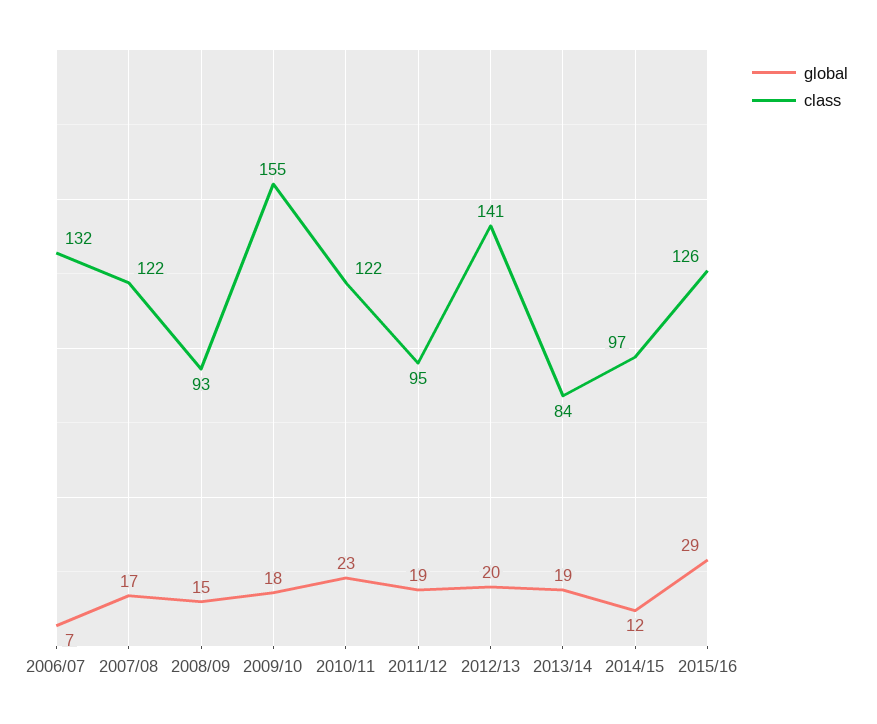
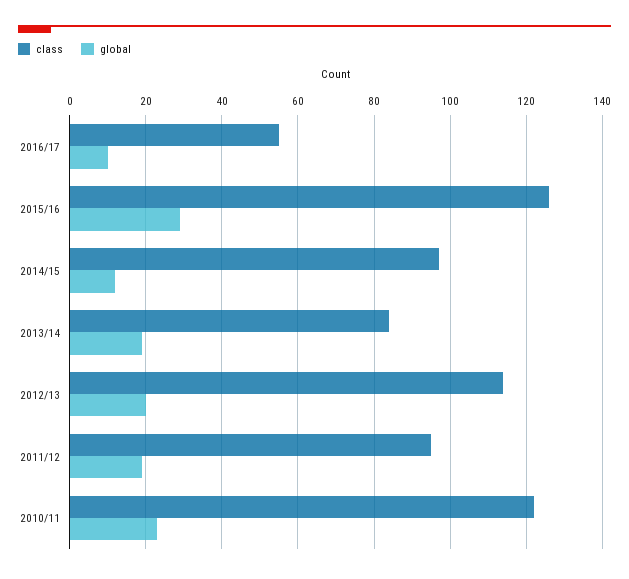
global, 2006/07: 7 -> none
class, 2006/07: 132 -> none
global, 2007/08: 17 -> none
class, 2007/08: 122 -> none
global, 2008/09: 15 -> none
class, 2008/09: 93 -> none
global, 2009/10: 18 -> none
class, 2009/10: 155 -> none
class, 2012/13: 141 -> 115
class, 2016/17: none -> 55
global, 2016/17: none -> 10

